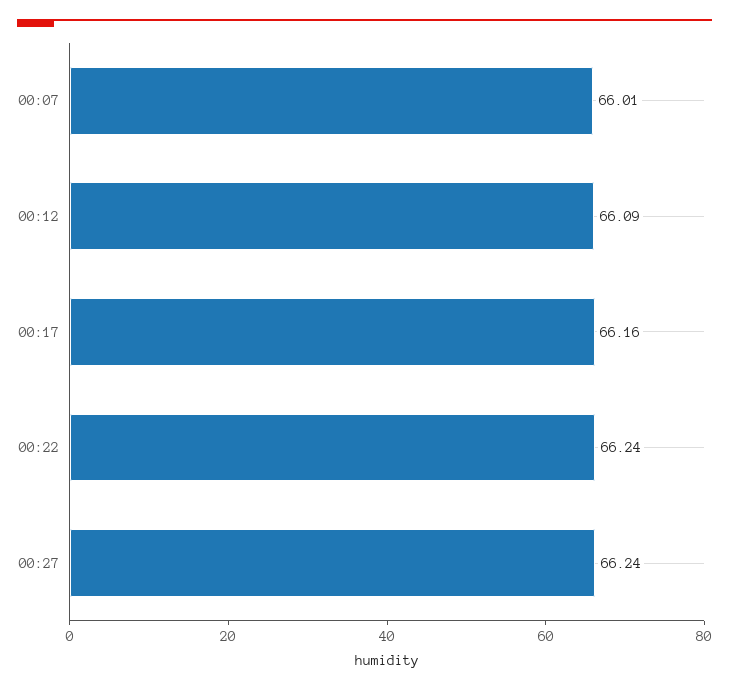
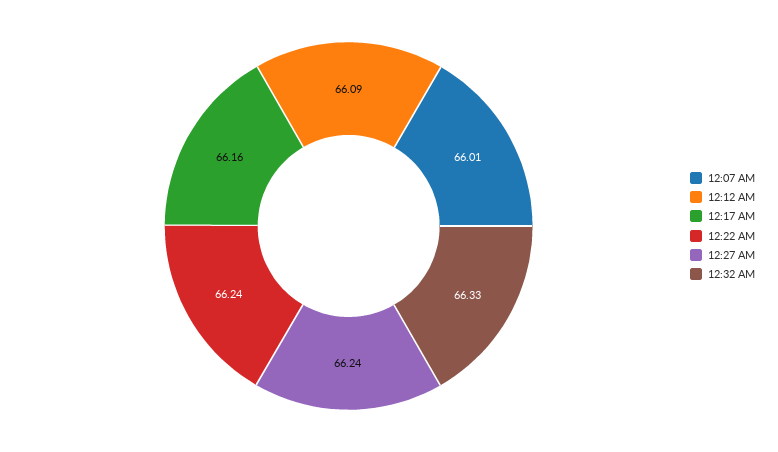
12:32 AM: none -> 66.33

